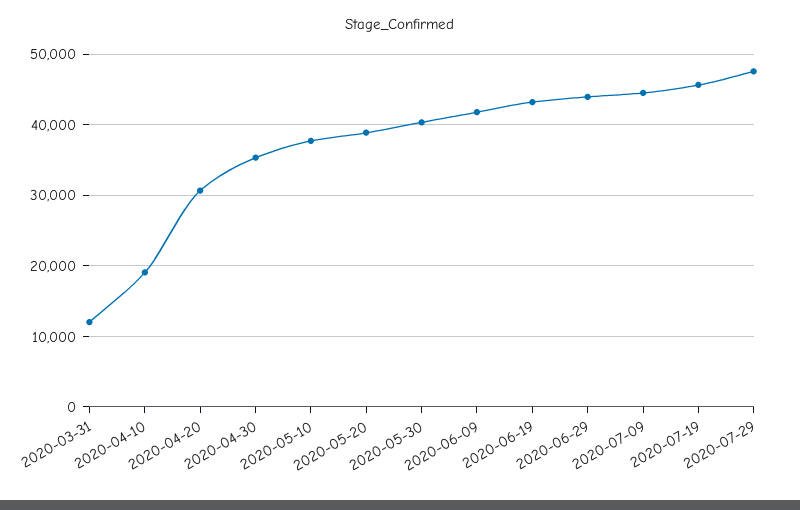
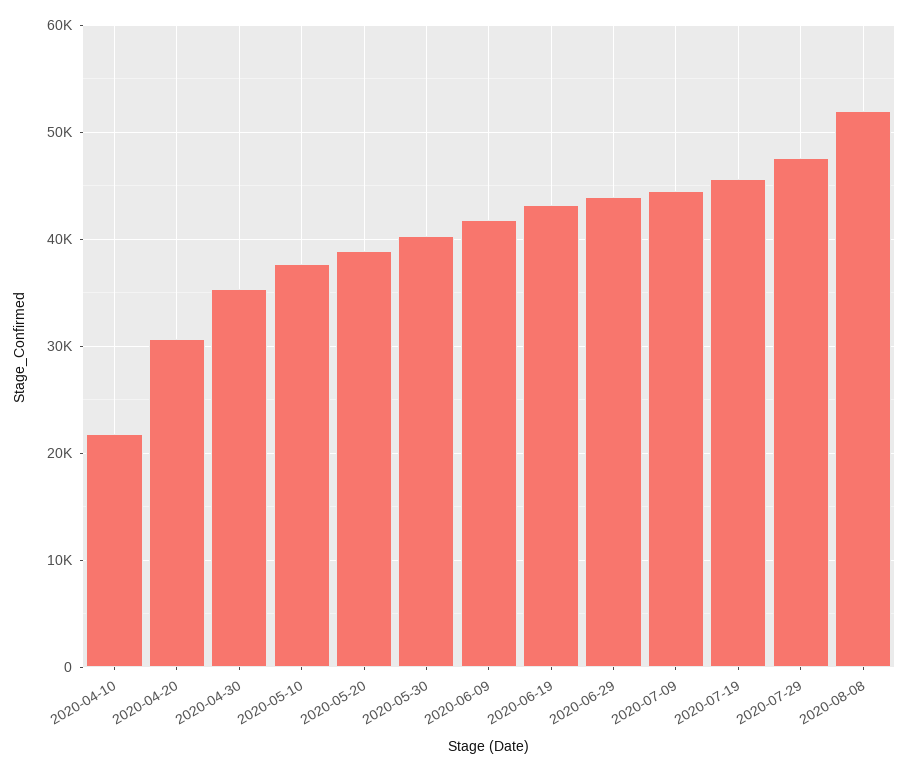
2020-03-31: 12000 -> none
2020-04-10: 19000 -> 22000
2020-08-08: none -> 52000

